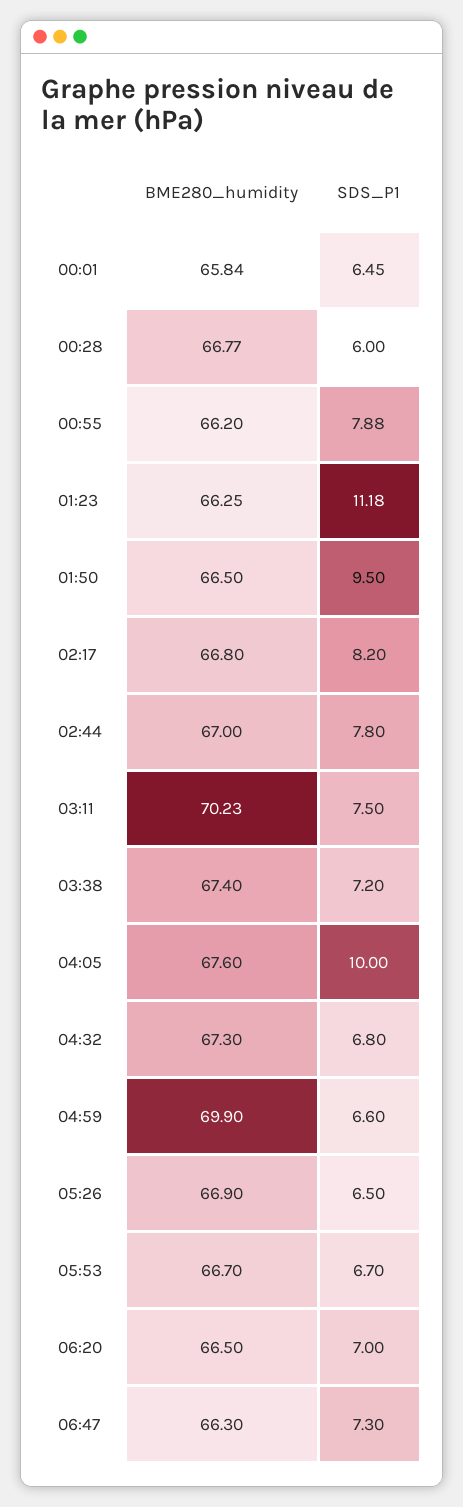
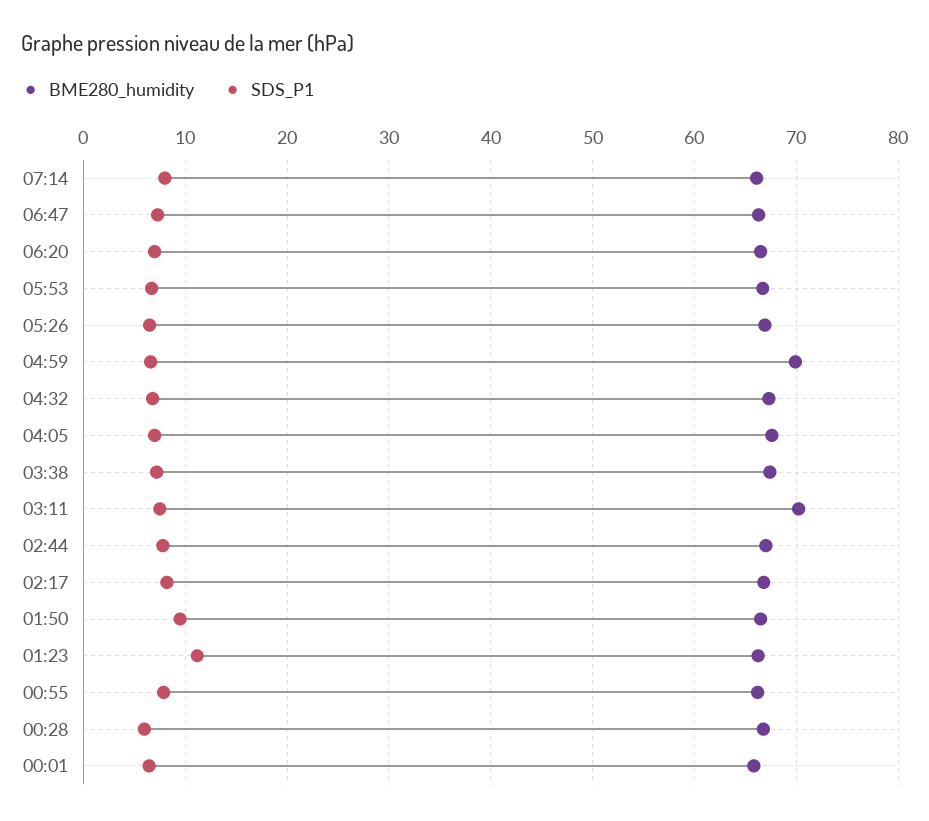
SDS_P1, 04:05: 10 -> 7
BME280_humidity, 07:14: none -> 66
SDS_P1, 07:14: none -> 8

